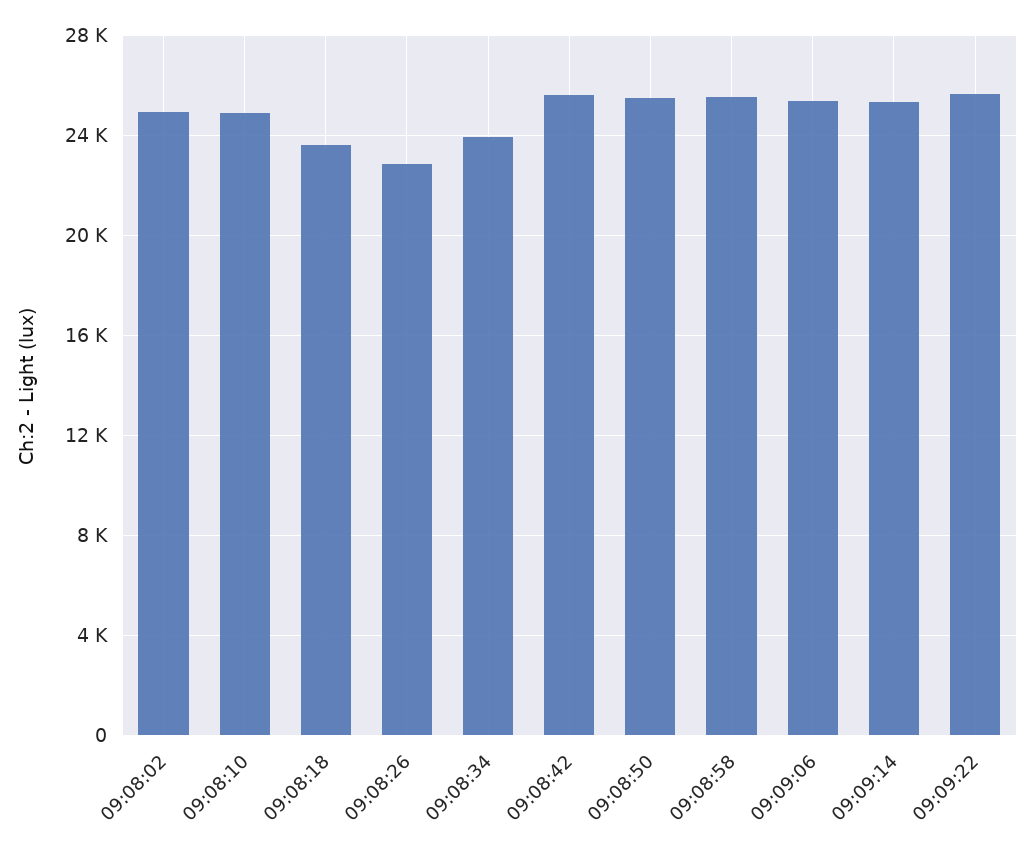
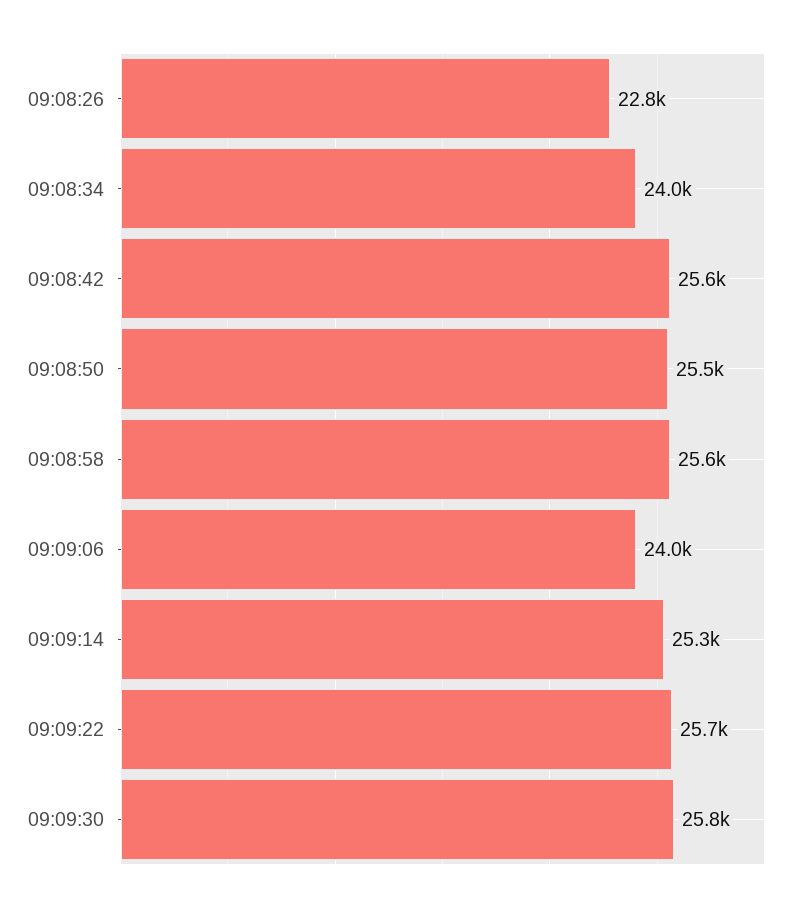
09:08:02: 25000 -> none
09:08:10: 25000 -> none
09:08:18: 23500 -> none
09:09:06: 25500 -> 24000
09:09:30: none -> 25800

